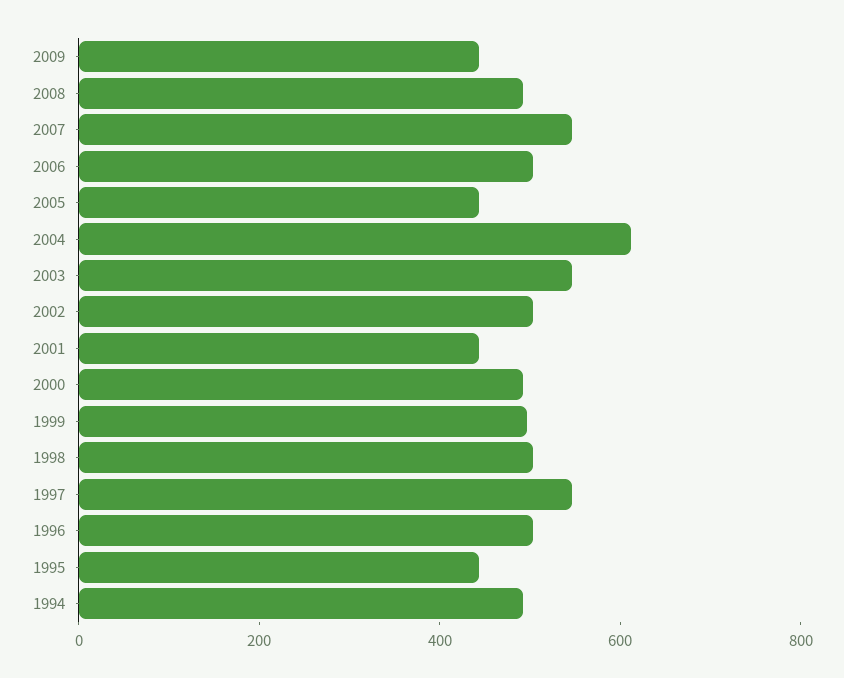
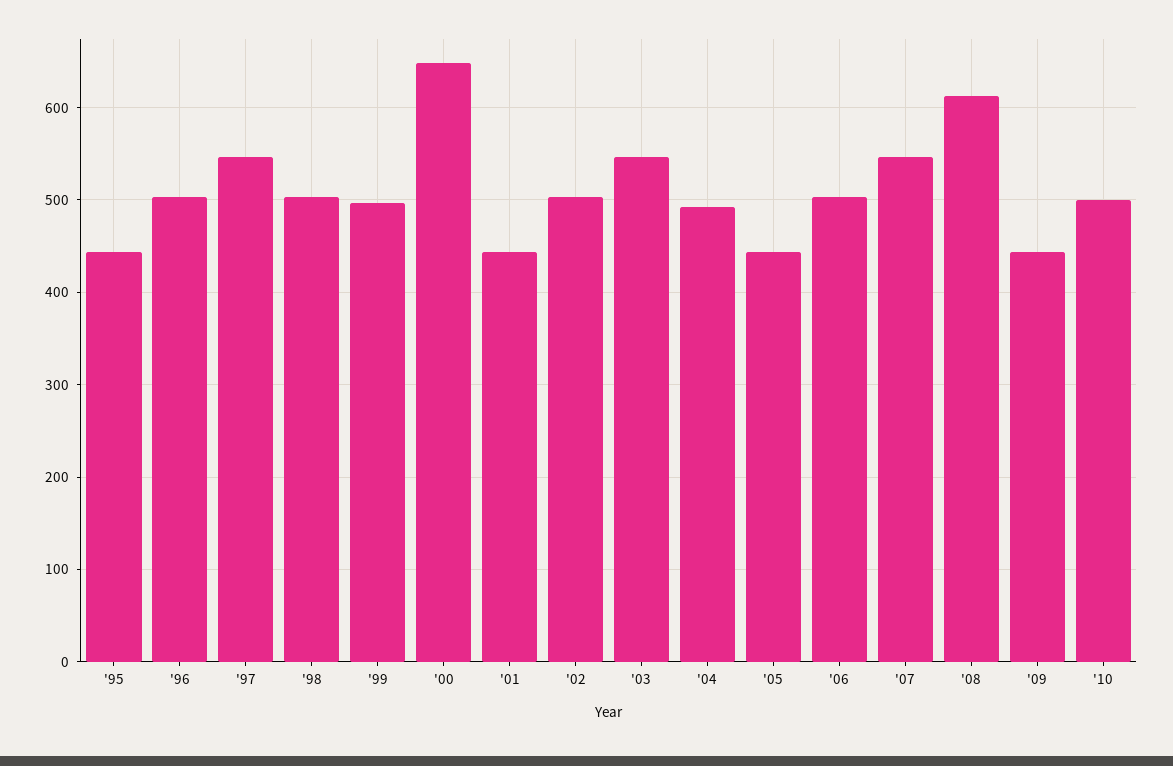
2008: 500 -> 610
2004: 600 -> 490
2000: 500 -> 650
1994: 500 -> none
'10: none -> 500

